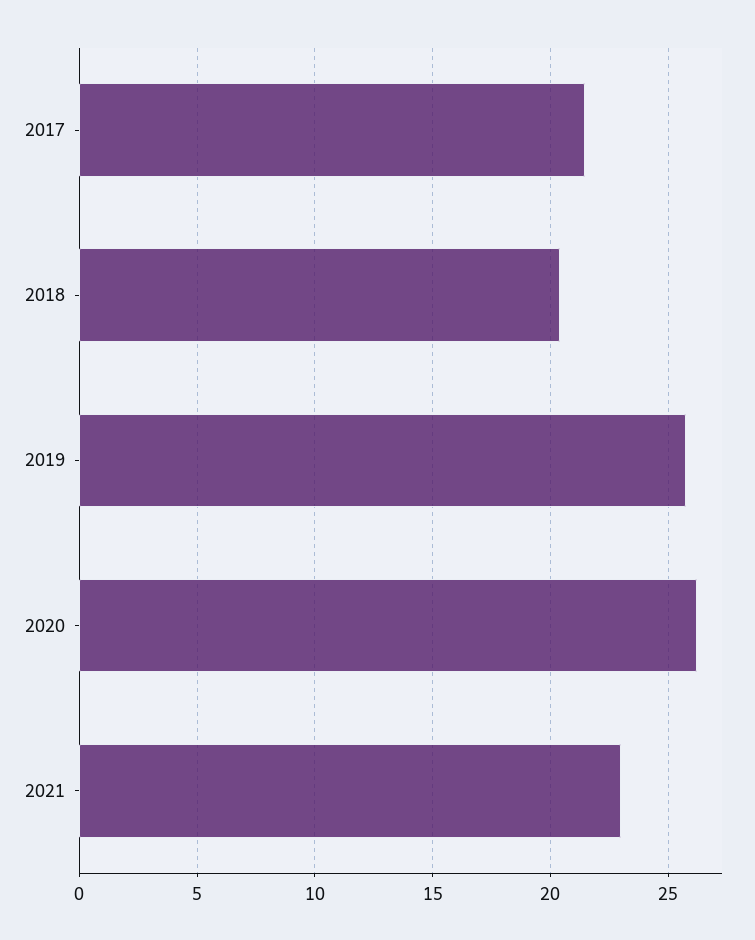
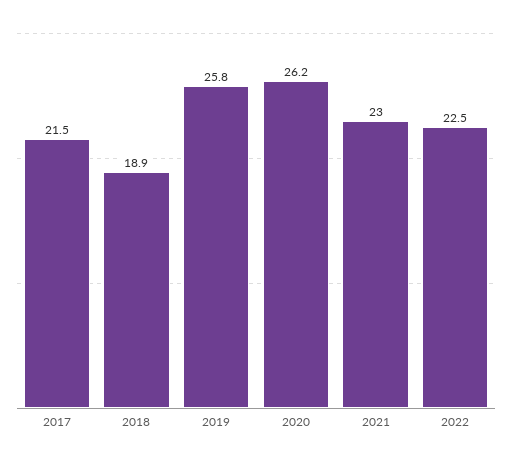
2018: 20.5 -> 18.9
2022: none -> 22.5

